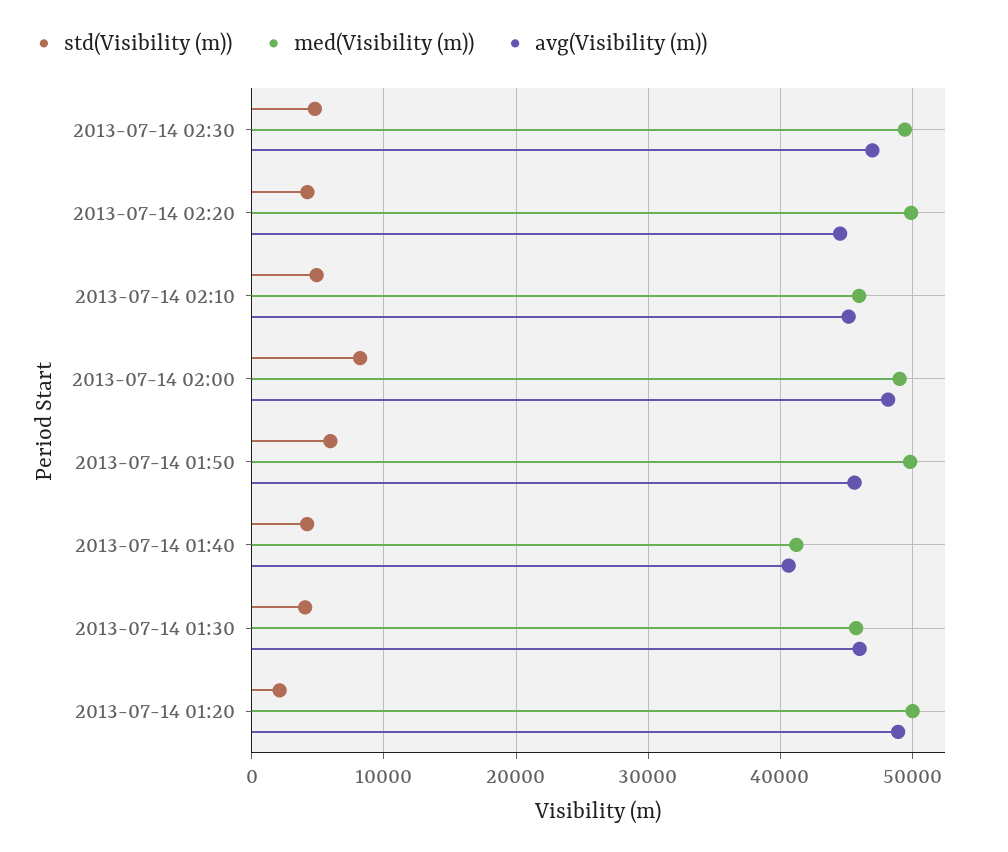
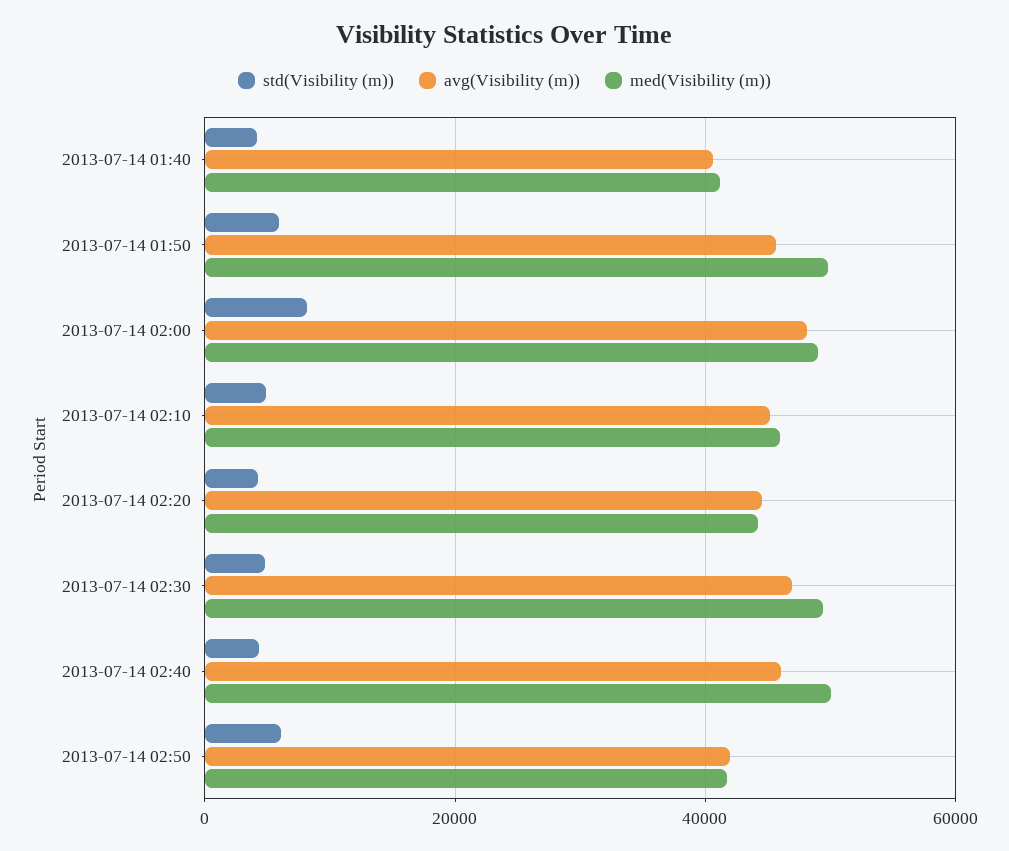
med(Visibility (m)), 2013-07-14 02:20: 50000 -> 44000
std(Visibility (m)), 2013-07-14 01:30: 4000 -> none
med(Visibility (m)), 2013-07-14 01:30: 46000 -> none
avg(Visibility (m)), 2013-07-14 01:30: 46000 -> none
std(Visibility (m)), 2013-07-14 01:20: 2000 -> none
med(Visibility (m)), 2013-07-14 01:20: 50000 -> none
avg(Visibility (m)), 2013-07-14 01:20: 49000 -> none
std(Visibility (m)), 2013-07-14 02:40: none -> 4000
avg(Visibility (m)), 2013-07-14 02:40: none -> 46000
med(Visibility (m)), 2013-07-14 02:40: none -> 50000
std(Visibility (m)), 2013-07-14 02:50: none -> 6000
avg(Visibility (m)), 2013-07-14 02:50: none -> 42000
med(Visibility (m)), 2013-07-14 02:50: none -> 42000

